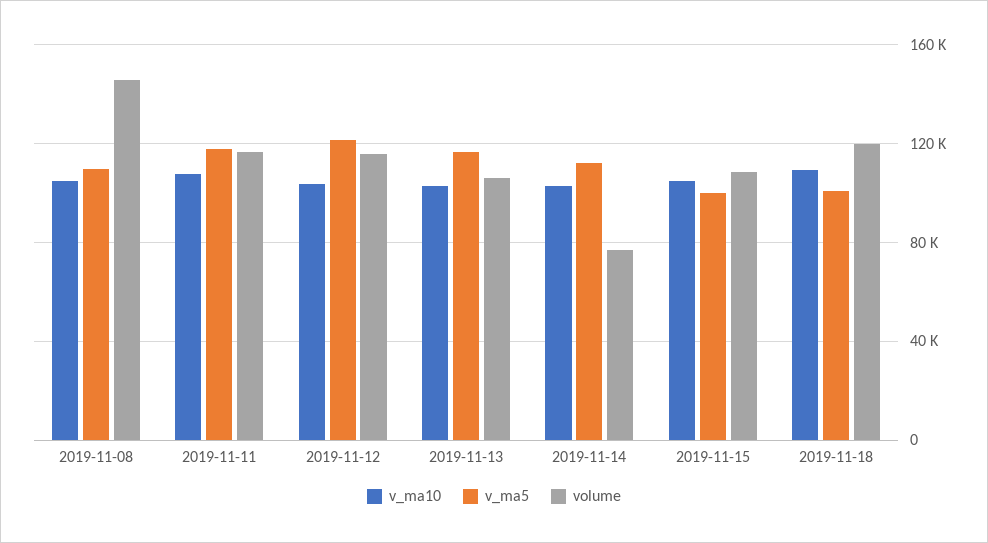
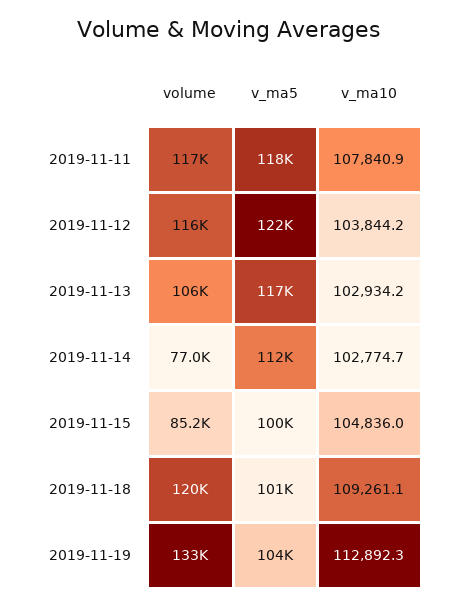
v_ma10, 2019-11-08: 105000 -> none
v_ma5, 2019-11-08: 110000 -> none
volume, 2019-11-08: 145000 -> none
volume, 2019-11-15: 110000 -> 85200
volume, 2019-11-19: none -> 133000
v_ma5, 2019-11-19: none -> 104000
v_ma10, 2019-11-19: none -> 112892.3

